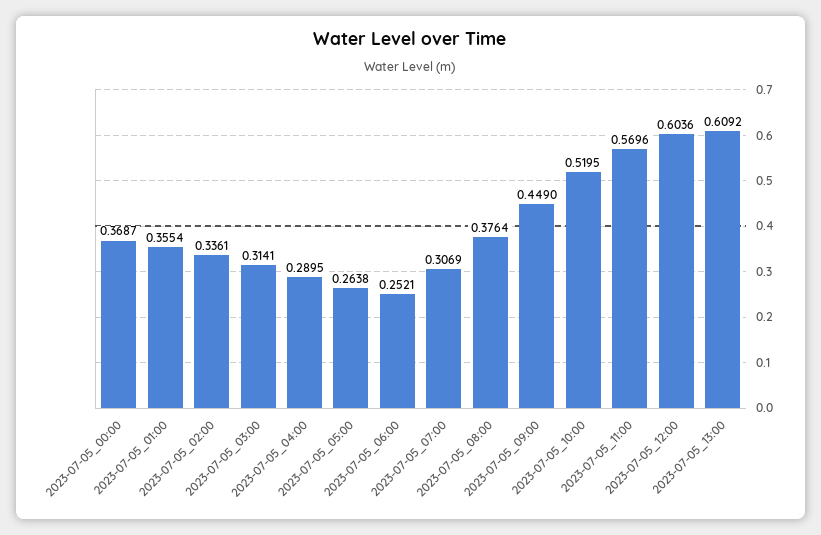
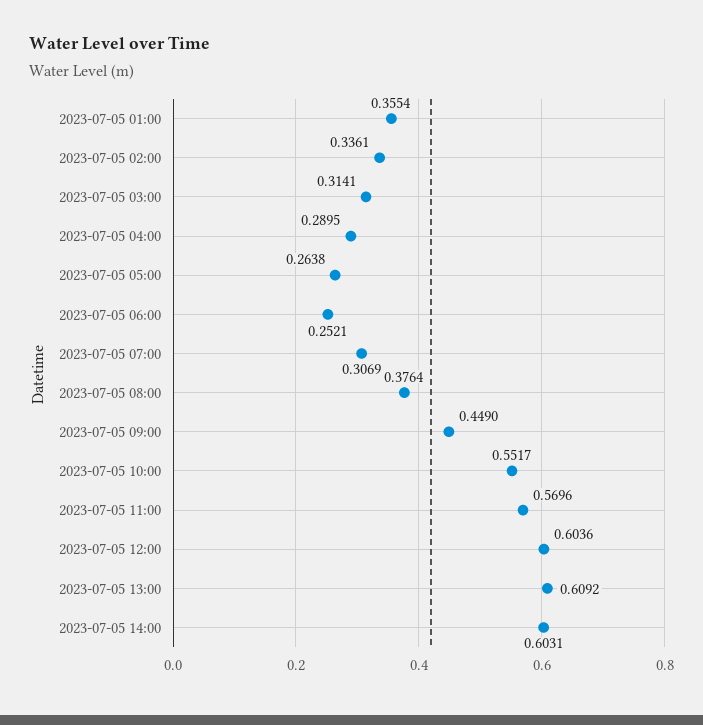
2023-07-05_00:00: 0.3687 -> none
2023-07-05_10:00: 0.5195 -> 0.5517
2023-07-05 14:00: none -> 0.6031

